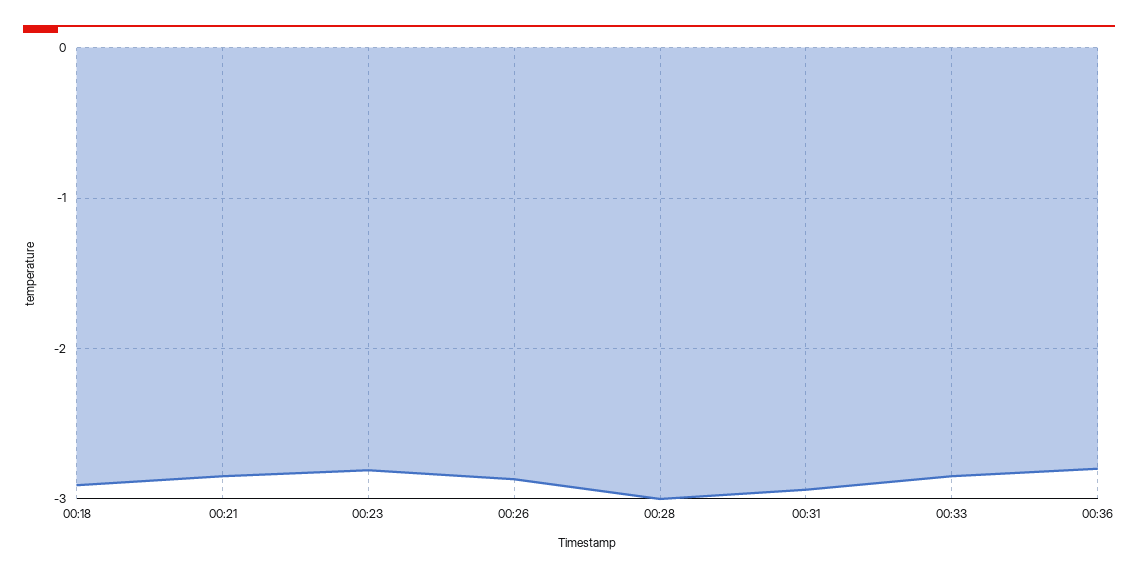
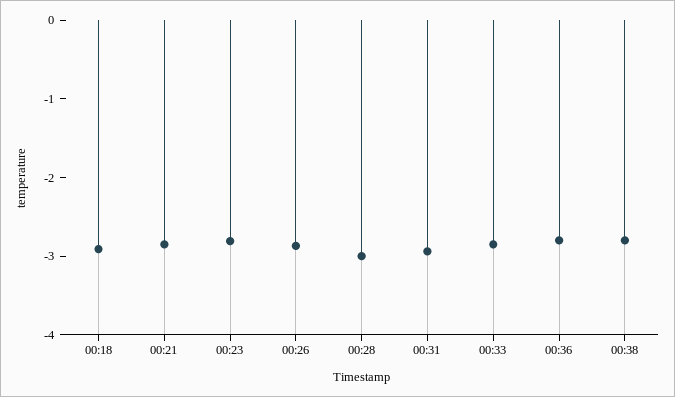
00:38: none -> -2.8

